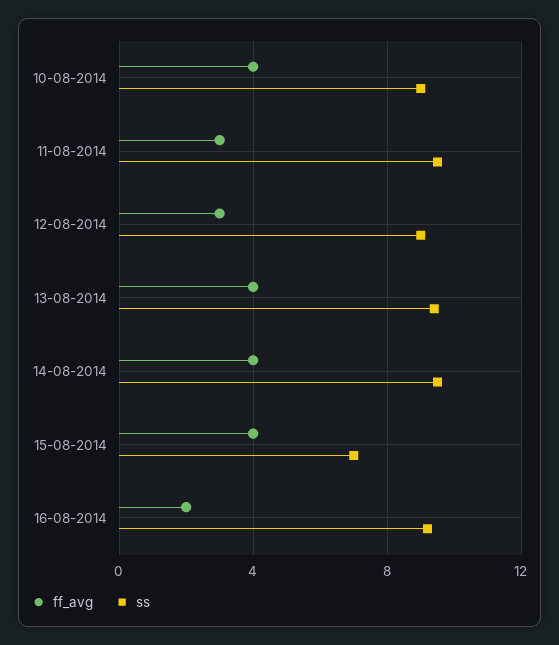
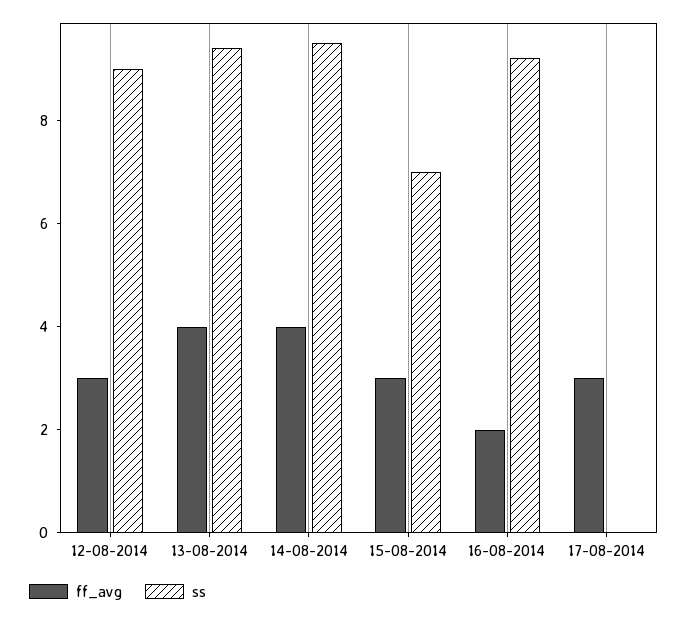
ff_avg, 10-08-2014: 4 -> none
ss, 10-08-2014: 9 -> none
ff_avg, 11-08-2014: 3 -> none
ss, 11-08-2014: 9.5 -> none
ff_avg, 15-08-2014: 4 -> 3
ff_avg, 17-08-2014: none -> 3
ss, 17-08-2014: none -> 0

